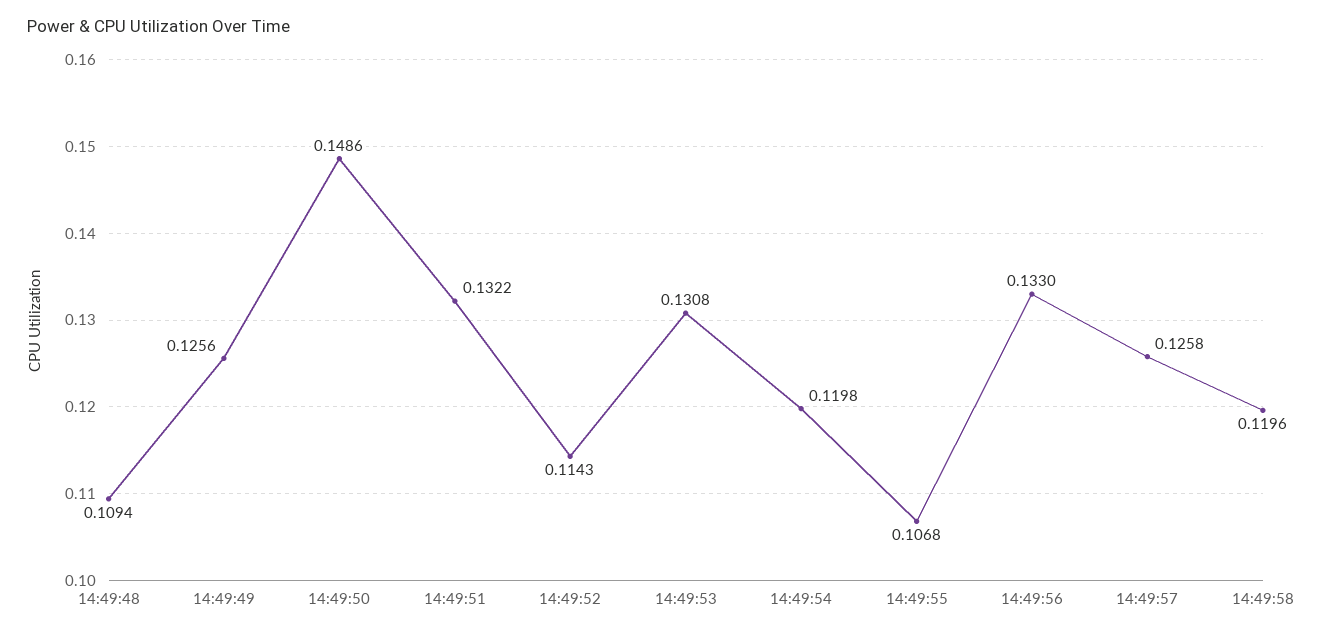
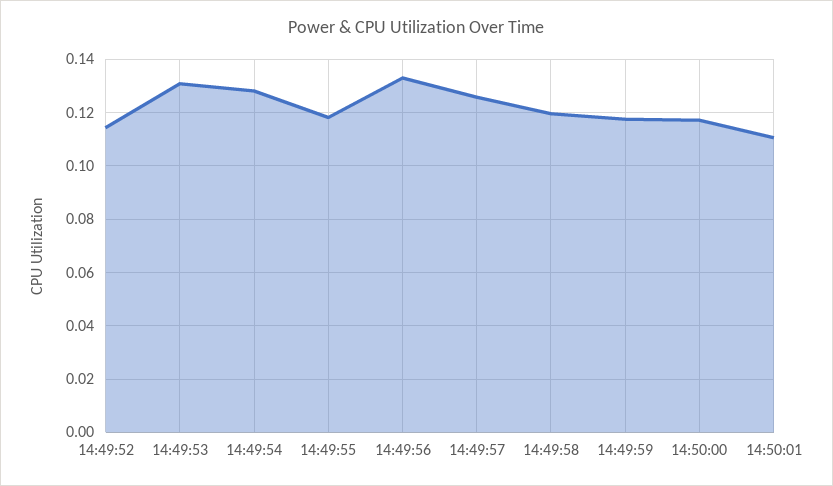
14:49:48: 0.1094 -> none
14:49:49: 0.1256 -> none
14:49:50: 0.1486 -> none
14:49:51: 0.1322 -> none
14:49:54: 0.1198 -> 0.1275
14:49:55: 0.1068 -> 0.1175
14:49:59: none -> 0.1175
14:50:00: none -> 0.1175
14:50:01: none -> 0.11

